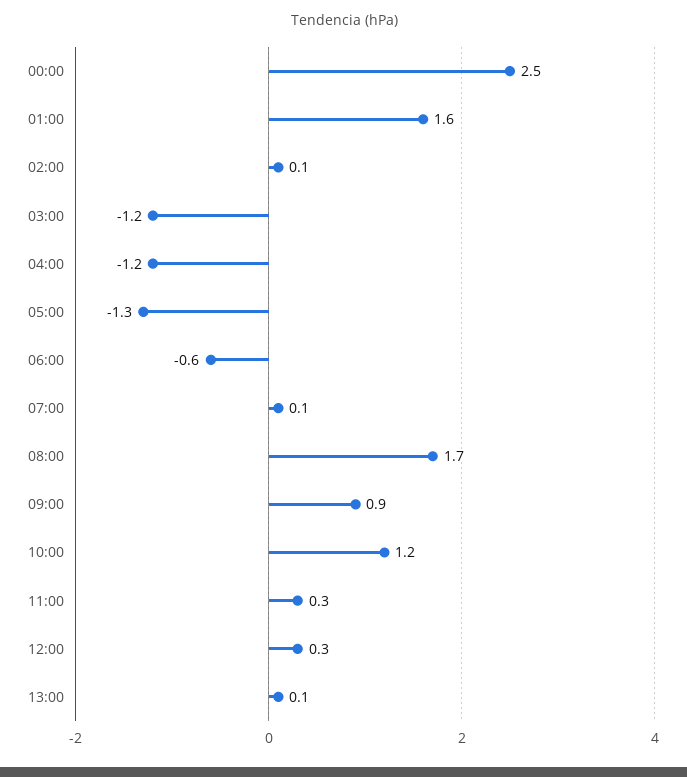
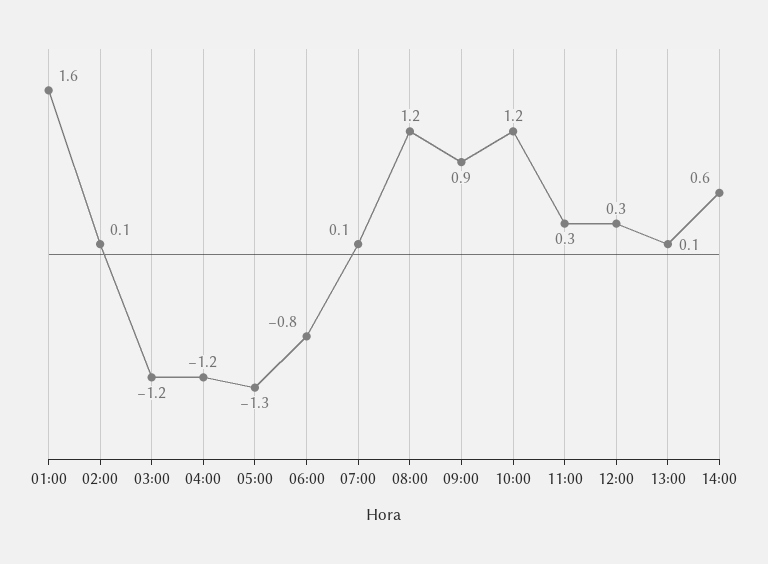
00:00: 2.5 -> none
06:00: -0.6 -> -0.8
08:00: 1.7 -> 1.2
14:00: none -> 0.6

